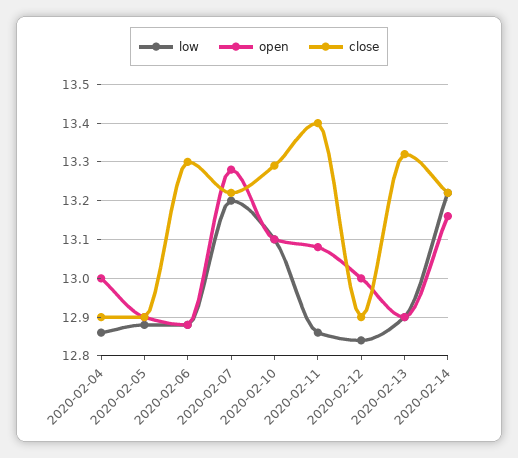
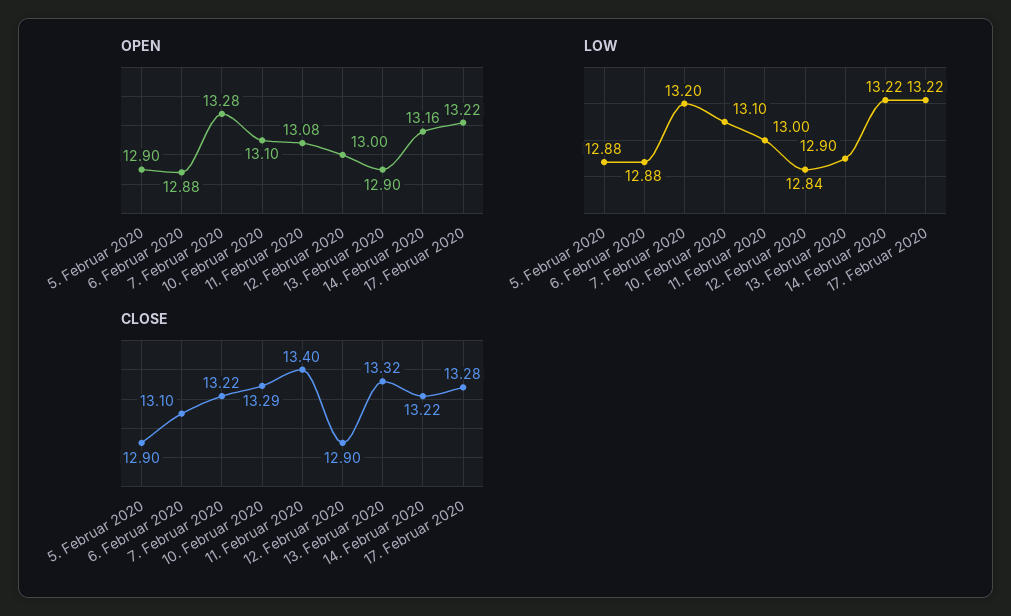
low, 2020-02-04: 12.85 -> none
open, 2020-02-04: 13 -> none
close, 2020-02-04: 12.9 -> none
close, 2020-02-06: 13.3 -> 13.1
low, 2020-02-11: 12.85 -> 13
open, 17. Februar 2020: none -> 13.22
low, 17. Februar 2020: none -> 13.22
close, 17. Februar 2020: none -> 13.28

